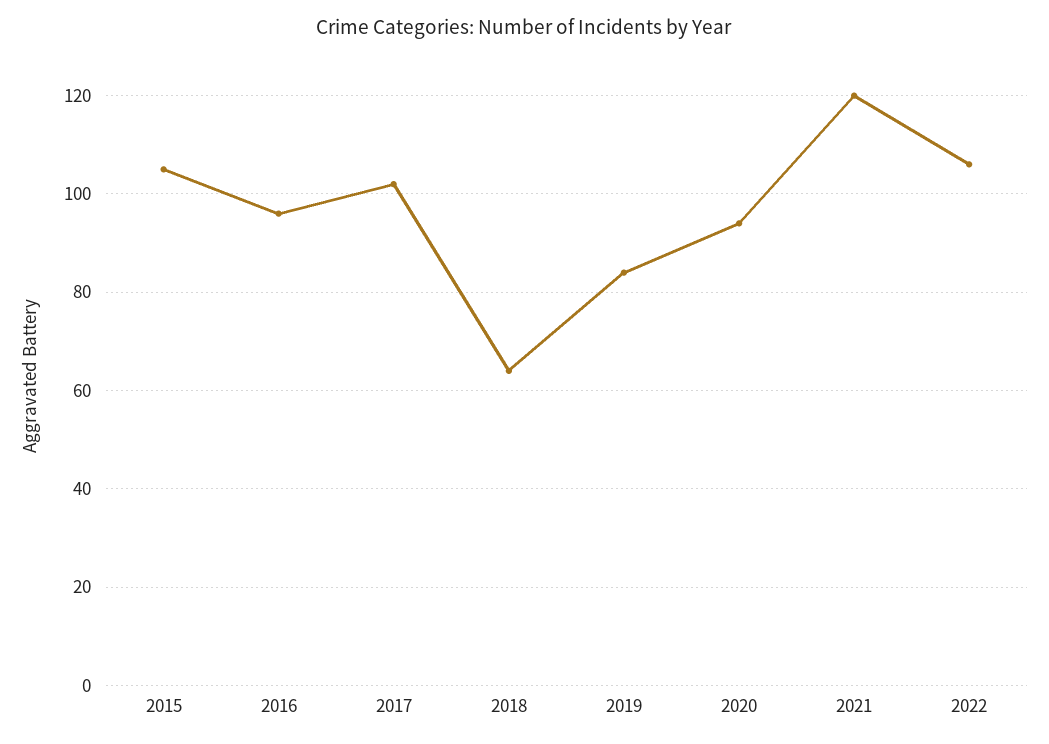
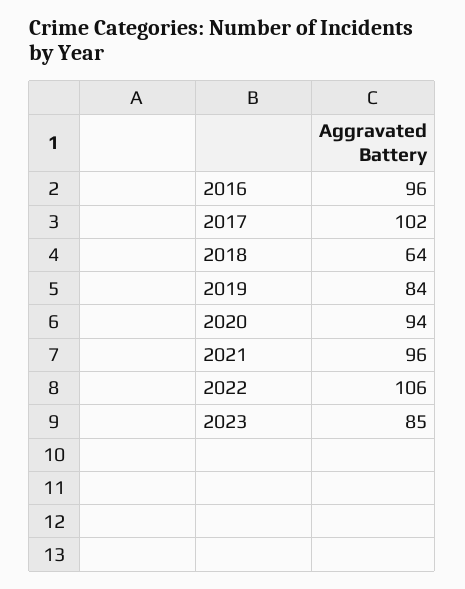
2015: 105 -> none
2021: 120 -> 96
2023: none -> 85

